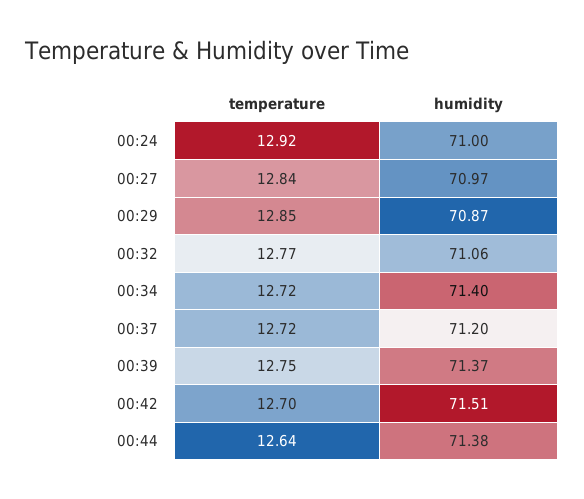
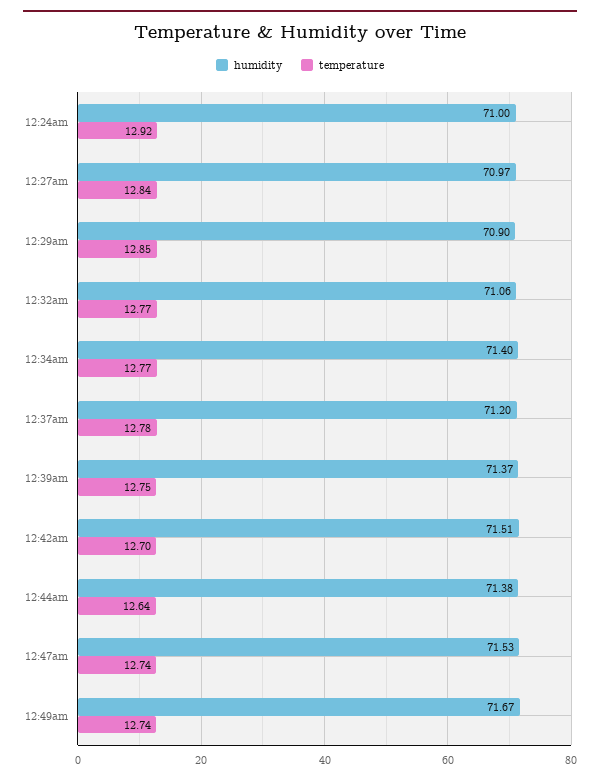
humidity, 00:29: 70.87 -> 70.9
temperature, 00:34: 12.72 -> 12.77
temperature, 00:37: 12.72 -> 12.78
humidity, 12:47am: none -> 71.53
temperature, 12:47am: none -> 12.74
humidity, 12:49am: none -> 71.67
temperature, 12:49am: none -> 12.74

